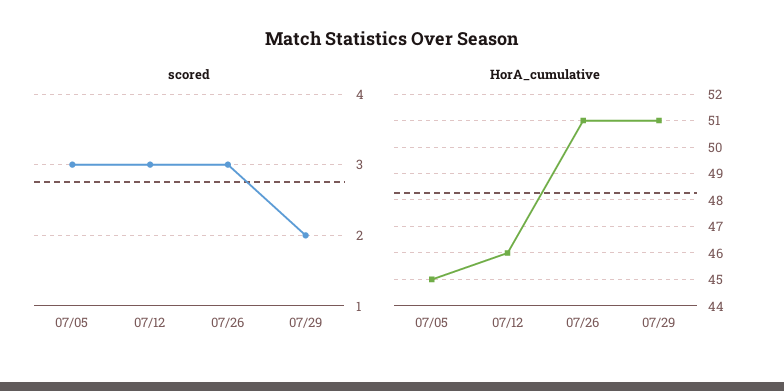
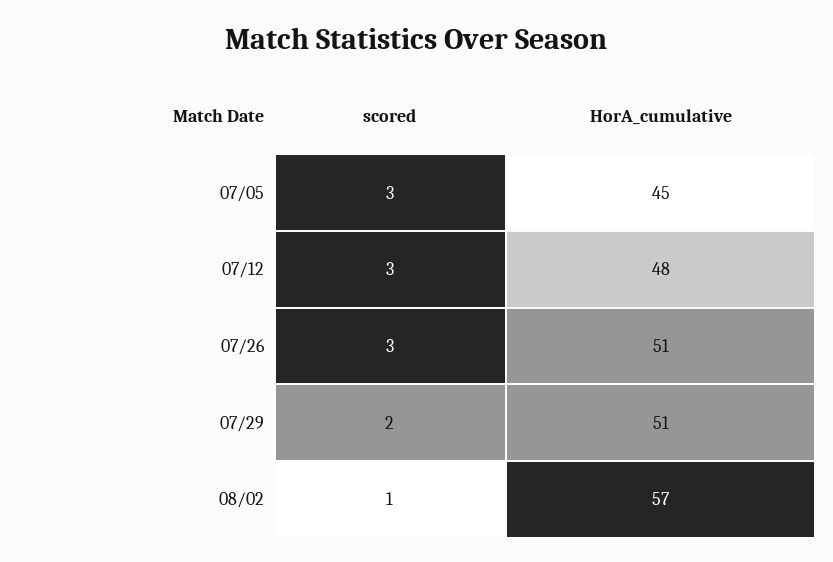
HorA_cumulative, 07/12: 46 -> 48
scored, 08/02: none -> 1
HorA_cumulative, 08/02: none -> 57

